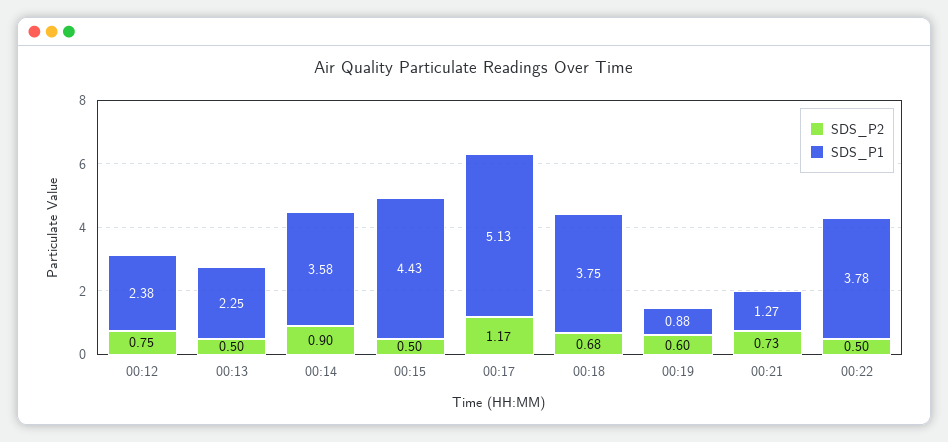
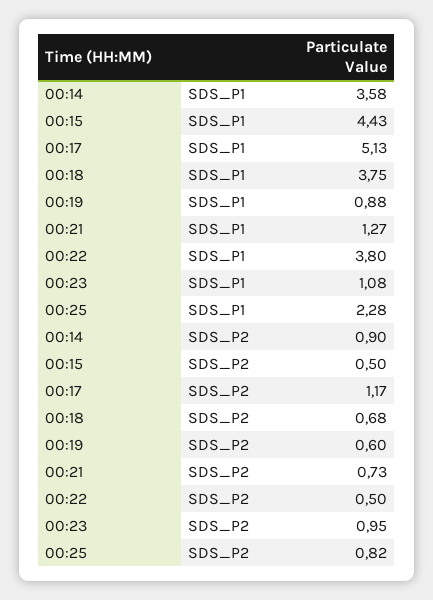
SDS_P2, 00:12: 0.75 -> none
SDS_P1, 00:12: 2.38 -> none
SDS_P2, 00:13: 0.5 -> none
SDS_P1, 00:13: 2.25 -> none
SDS_P1, 00:22: 3.78 -> 3.8
SDS_P1, 00:23: none -> 1.08
SDS_P1, 00:25: none -> 2.28
SDS_P2, 00:23: none -> 0.95
SDS_P2, 00:25: none -> 0.82

